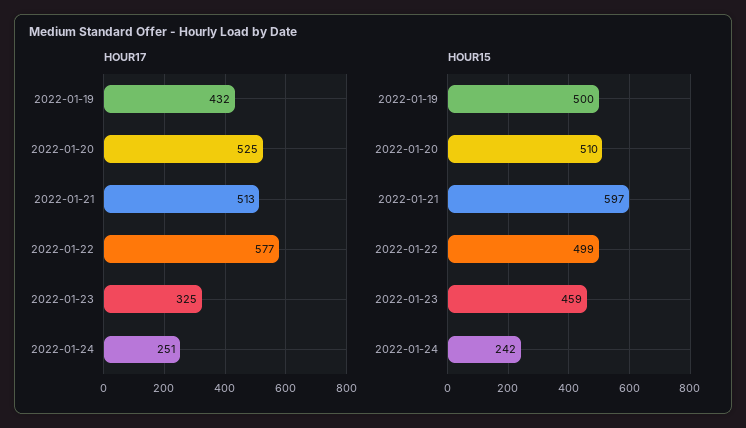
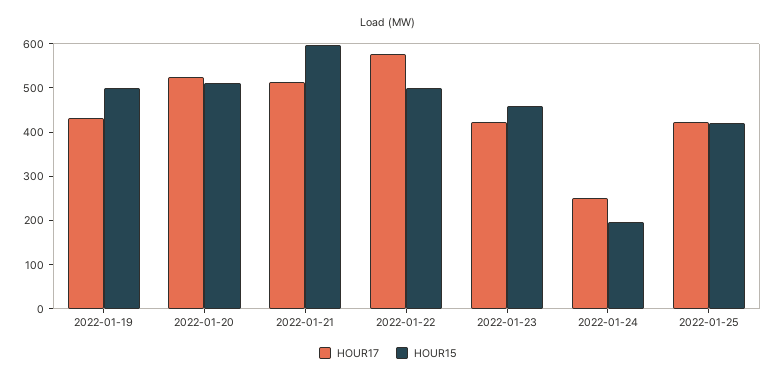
HOUR17, 2022-01-23: 325 -> 420
HOUR15, 2022-01-24: 242 -> 200
HOUR17, 2022-01-25: none -> 420
HOUR15, 2022-01-25: none -> 420

